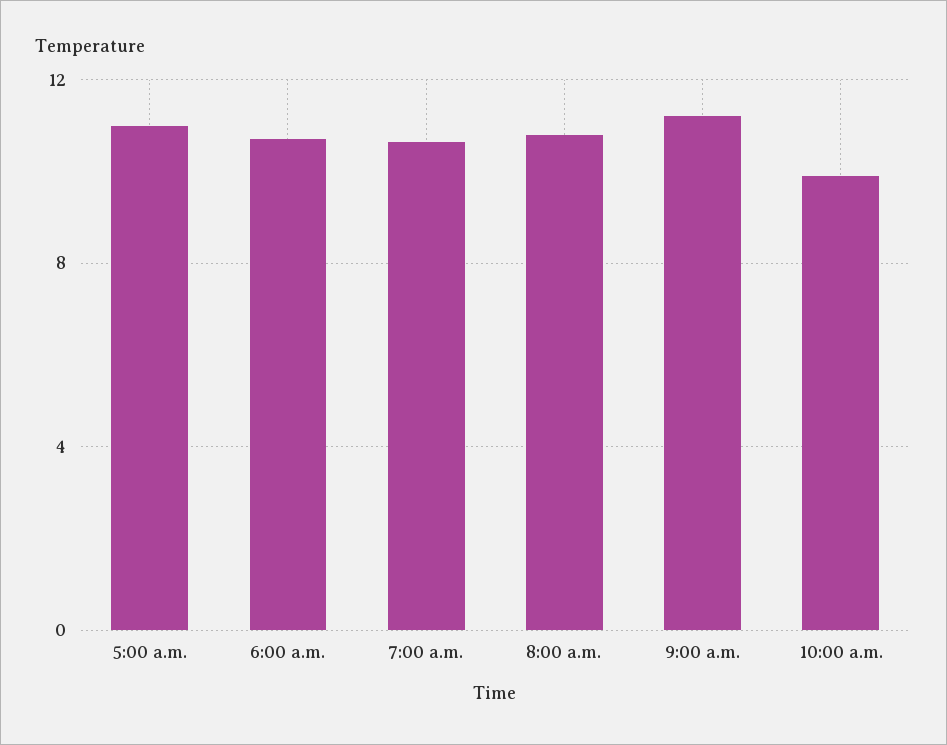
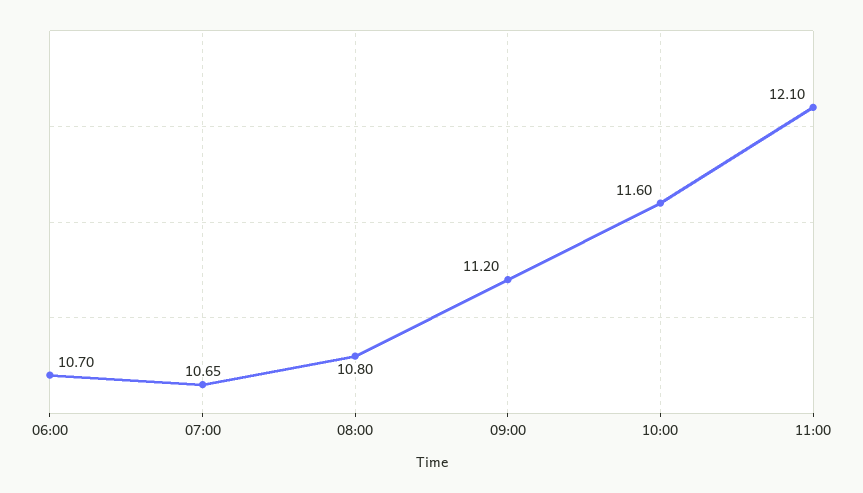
5:00 a.m.: 11 -> none
10:00 a.m.: 10 -> 11.6
11:00: none -> 12.1

